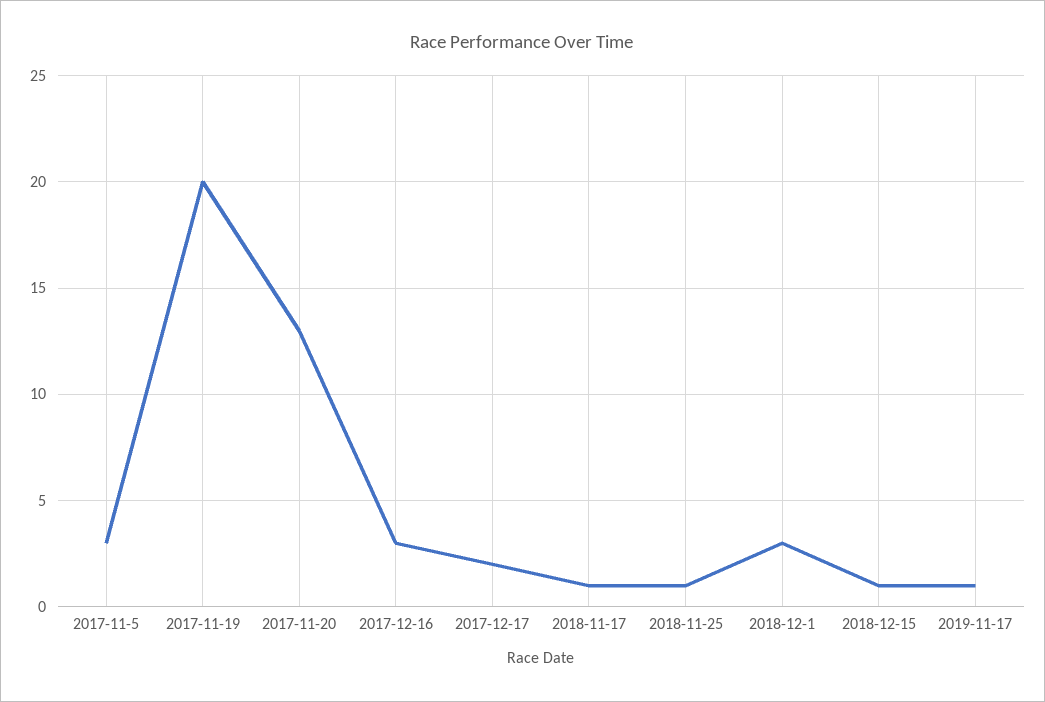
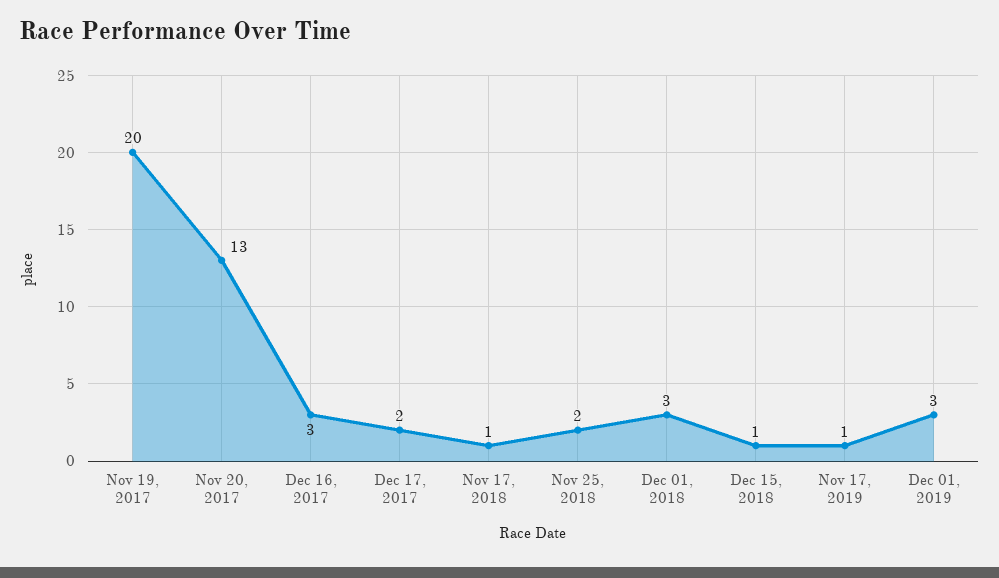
2017-11-5: 3 -> none
2018-11-25: 1 -> 2
Dec 01, 2019: none -> 3

